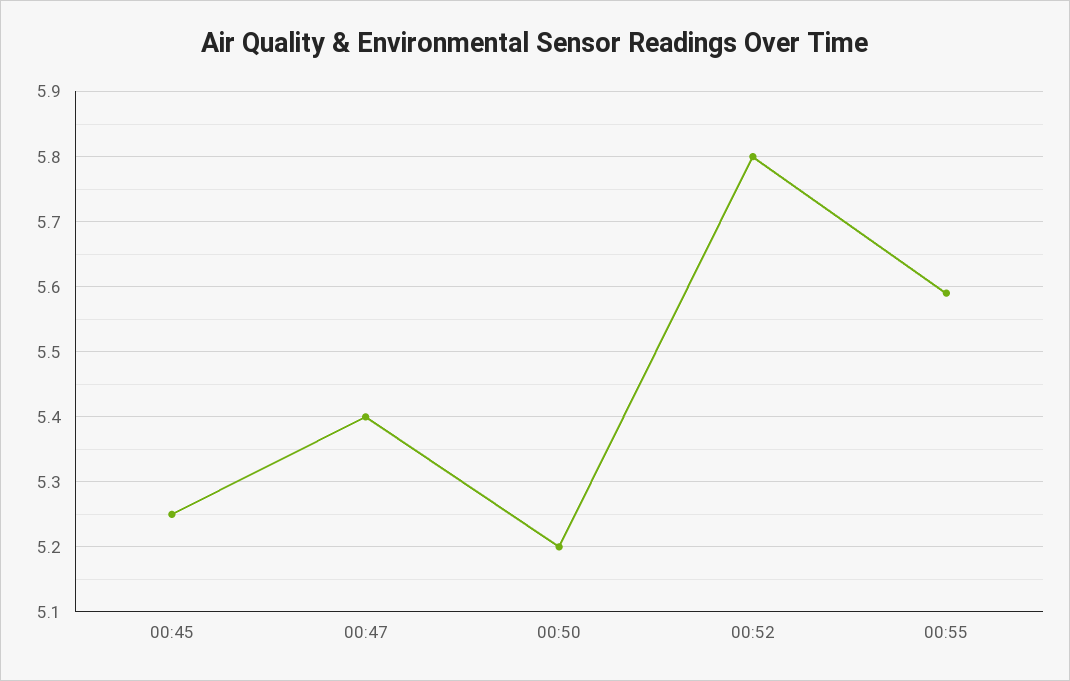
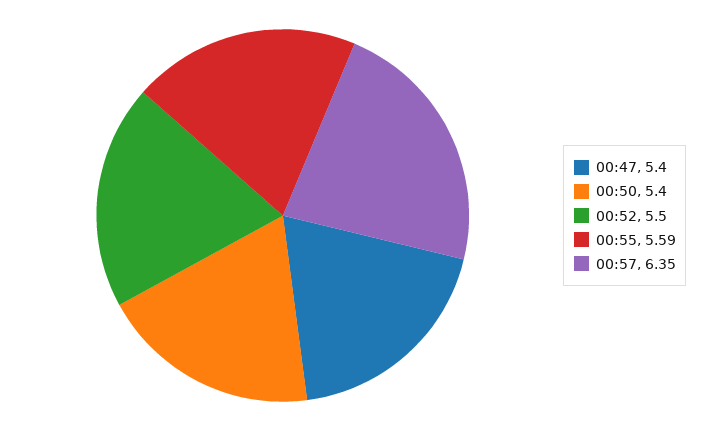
00:45: 5.25 -> none
00:50: 5.2 -> 5.4
00:52: 5.8 -> 5.5
00:57: none -> 6.35

